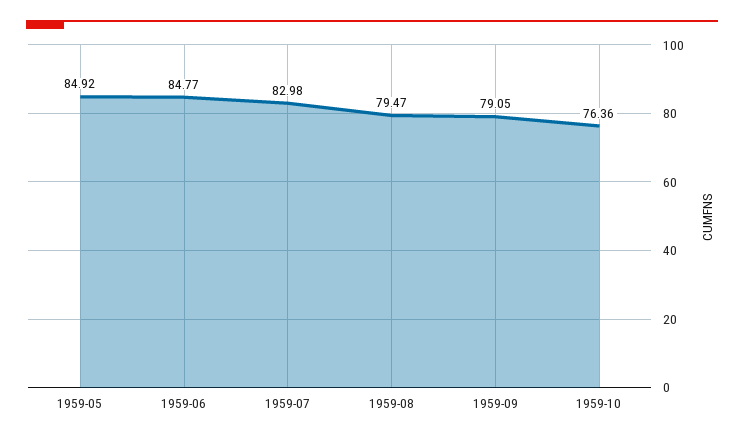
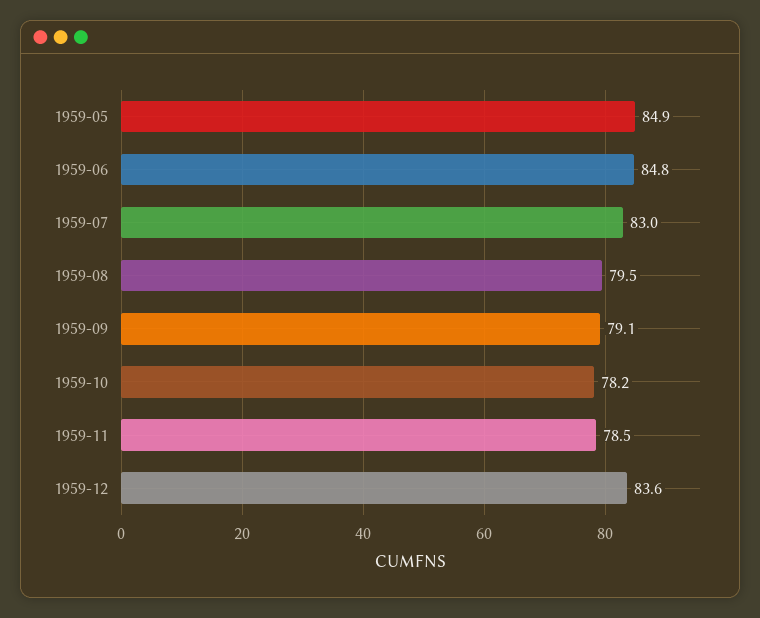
1959-10: 76.36 -> 78.2
1959-11: none -> 78.5
1959-12: none -> 83.6

